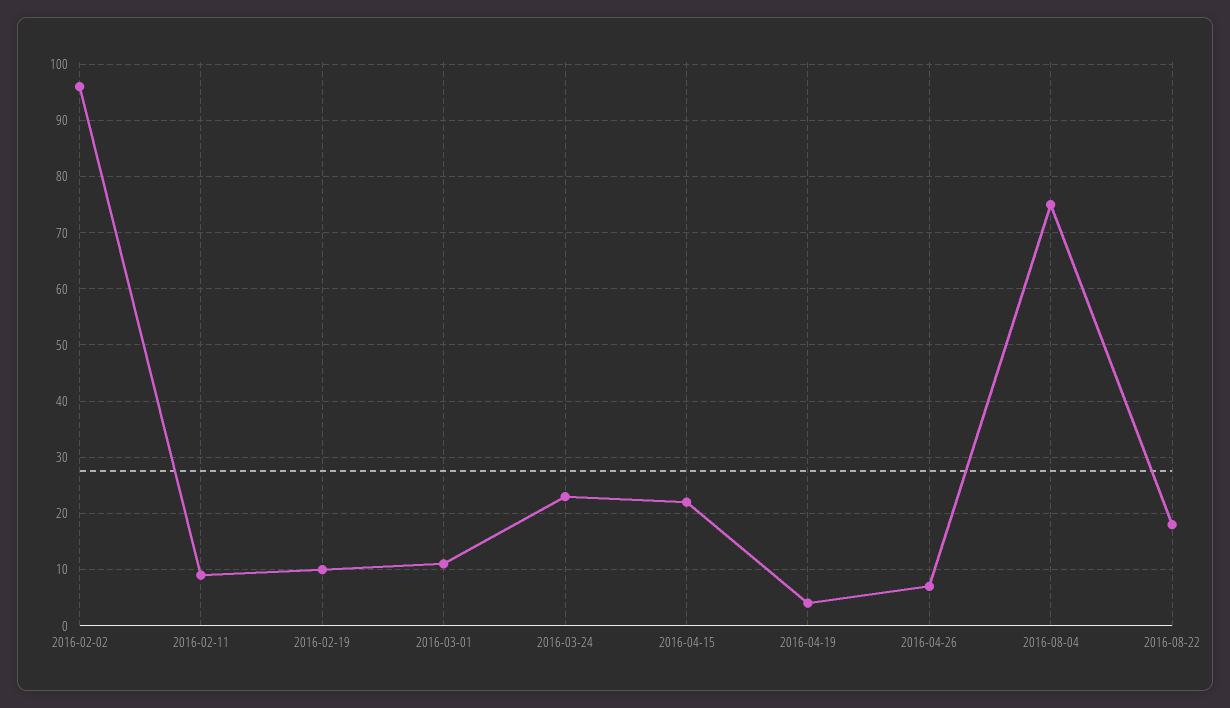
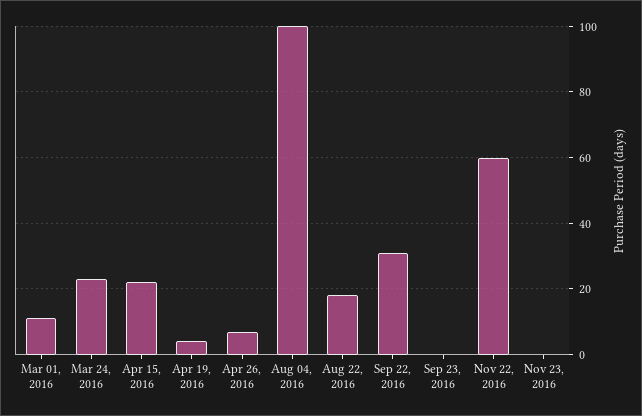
2016-02-02: 95 -> none
2016-02-11: 10 -> none
2016-02-19: 10 -> none
2016-08-04: 75 -> 100
Sep 22, 2016: none -> 30
Sep 23, 2016: none -> 0
Nov 22, 2016: none -> 60
Nov 23, 2016: none -> 0

